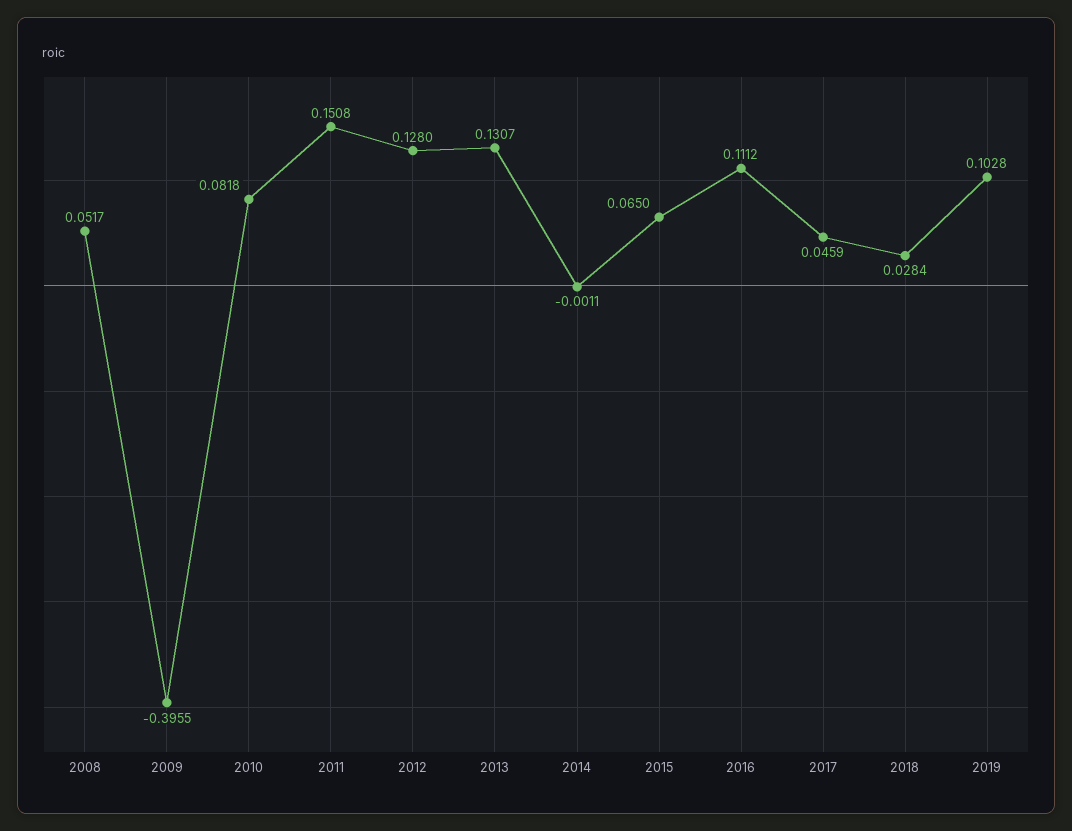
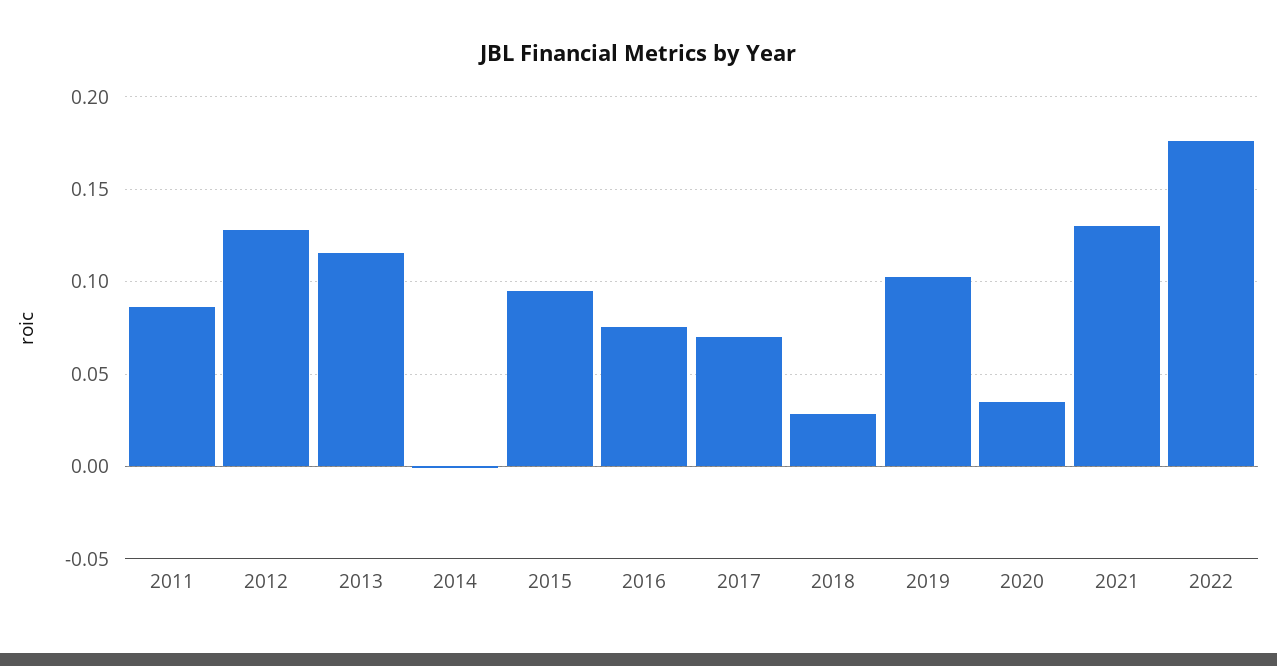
2008: 0.0517 -> none
2009: -0.3955 -> none
2010: 0.0818 -> none
2011: 0.1508 -> 0.085
2013: 0.1307 -> 0.115
2015: 0.065 -> 0.095
2016: 0.1112 -> 0.075
2017: 0.0459 -> 0.07
2020: none -> 0.035
2021: none -> 0.13
2022: none -> 0.175

